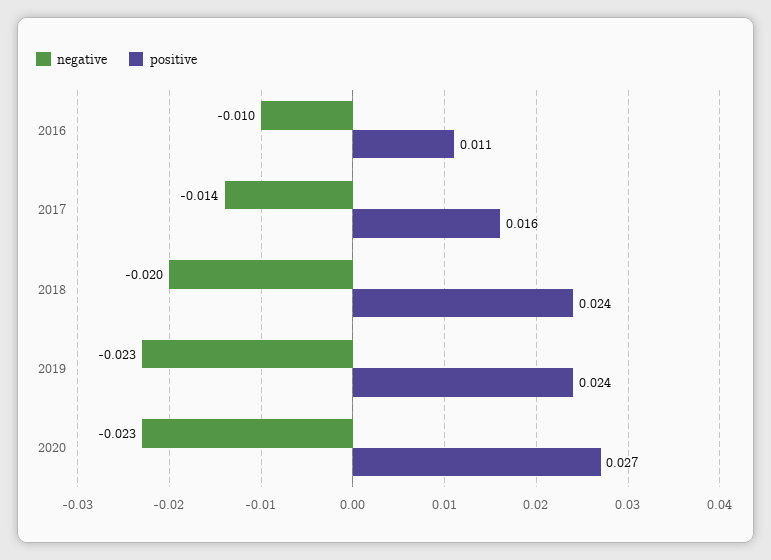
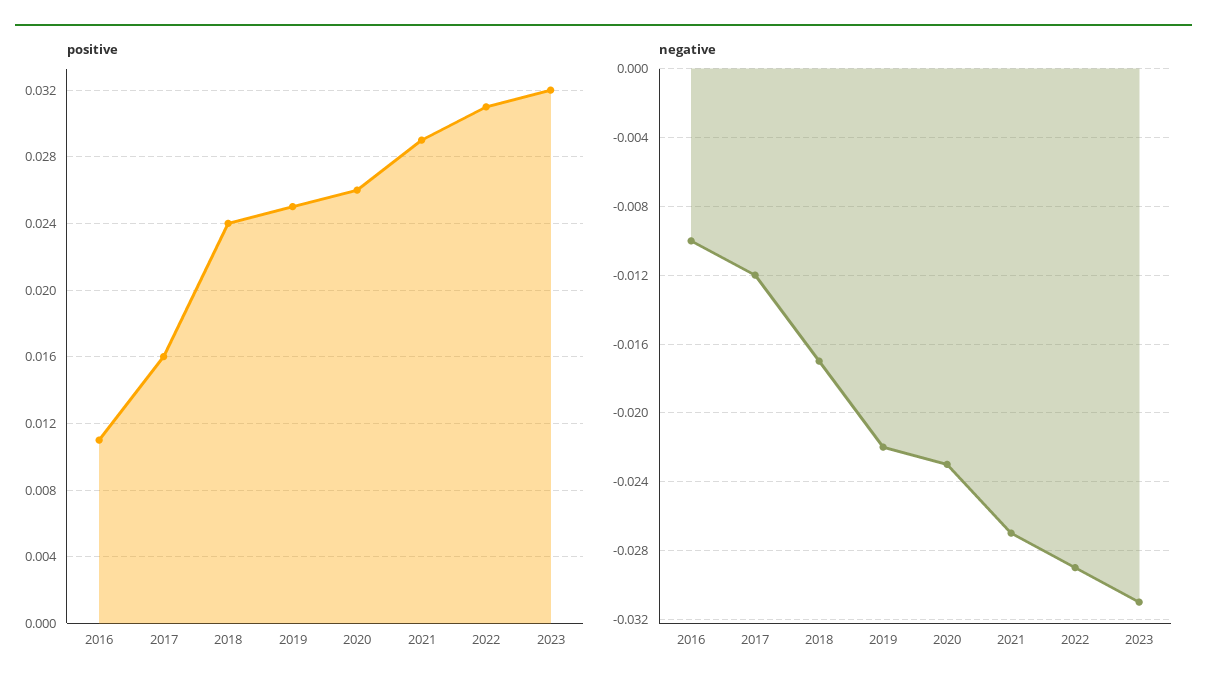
negative, 2017: -0.014 -> -0.012
negative, 2018: -0.02 -> -0.017
negative, 2019: -0.023 -> -0.022
positive, 2019: 0.024 -> 0.025
positive, 2020: 0.027 -> 0.026
positive, 2021: none -> 0.029
positive, 2022: none -> 0.031
positive, 2023: none -> 0.032
negative, 2021: none -> -0.027
negative, 2022: none -> -0.029
negative, 2023: none -> -0.031

